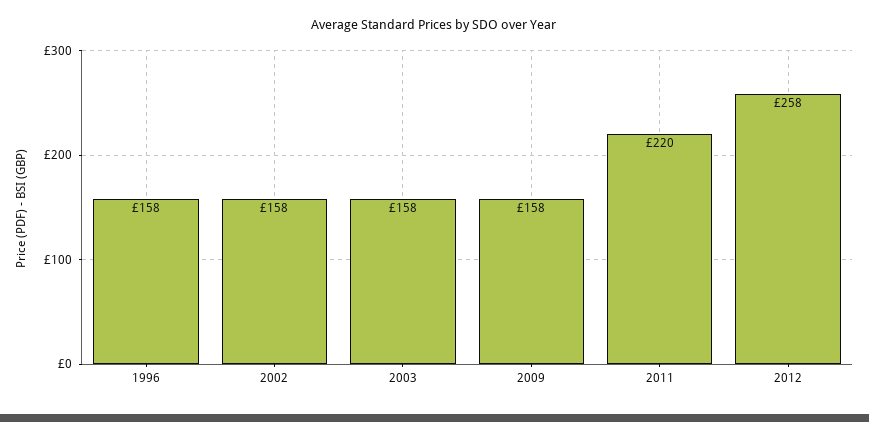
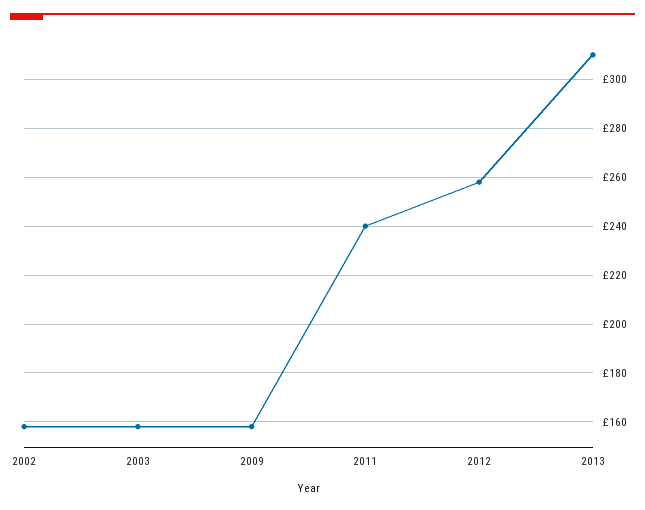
1996: 158 -> none
2011: 220 -> 240
2013: none -> 310

